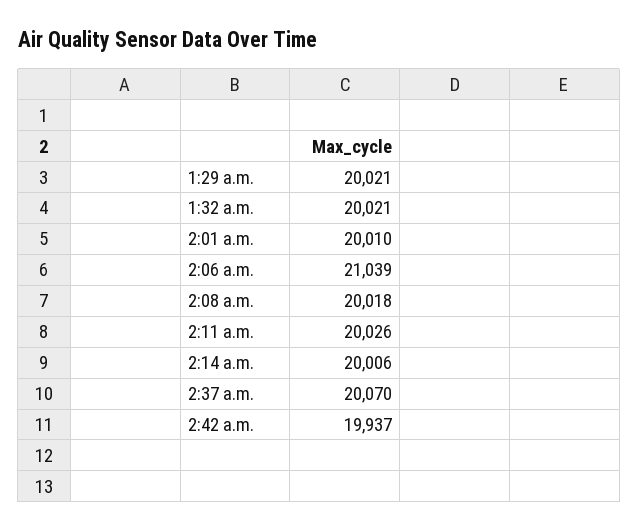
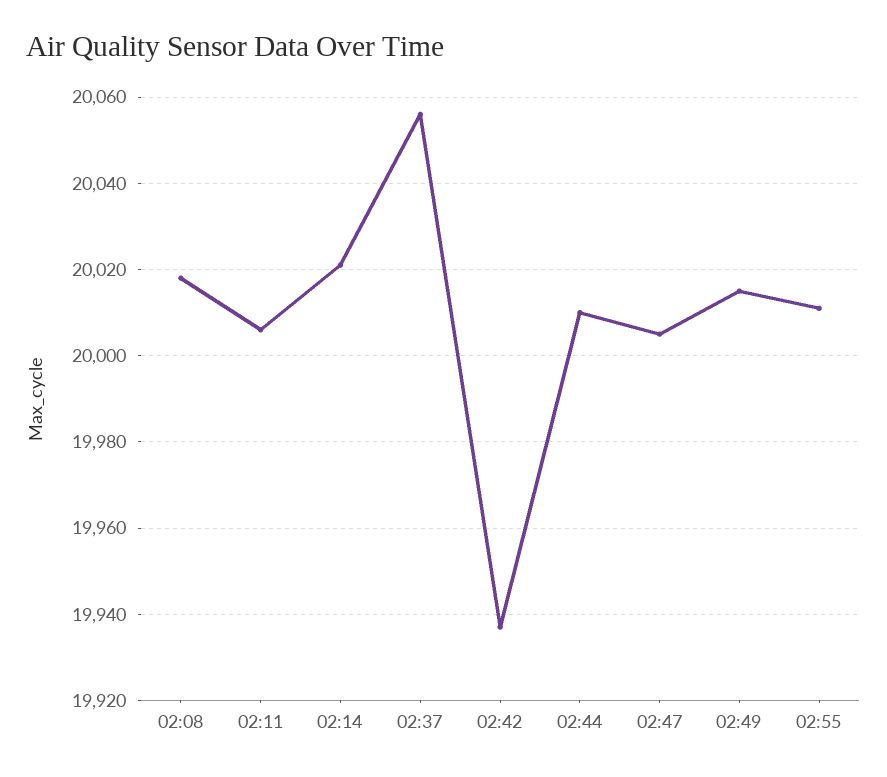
1:29 a.m.: 20021 -> none
1:32 a.m.: 20021 -> none
2:01 a.m.: 20010 -> none
2:06 a.m.: 21039 -> none
2:11 a.m.: 20026 -> 20005
2:14 a.m.: 20006 -> 20020
2:37 a.m.: 20070 -> 20055
02:44: none -> 20010
02:47: none -> 20005
02:49: none -> 20015
02:55: none -> 20010

